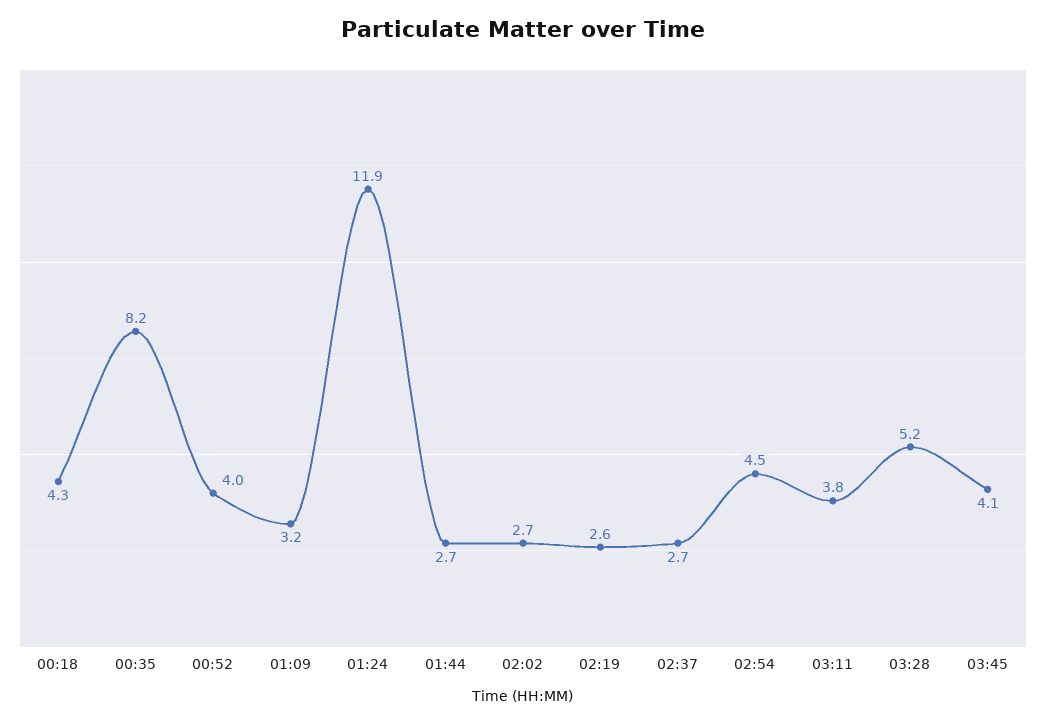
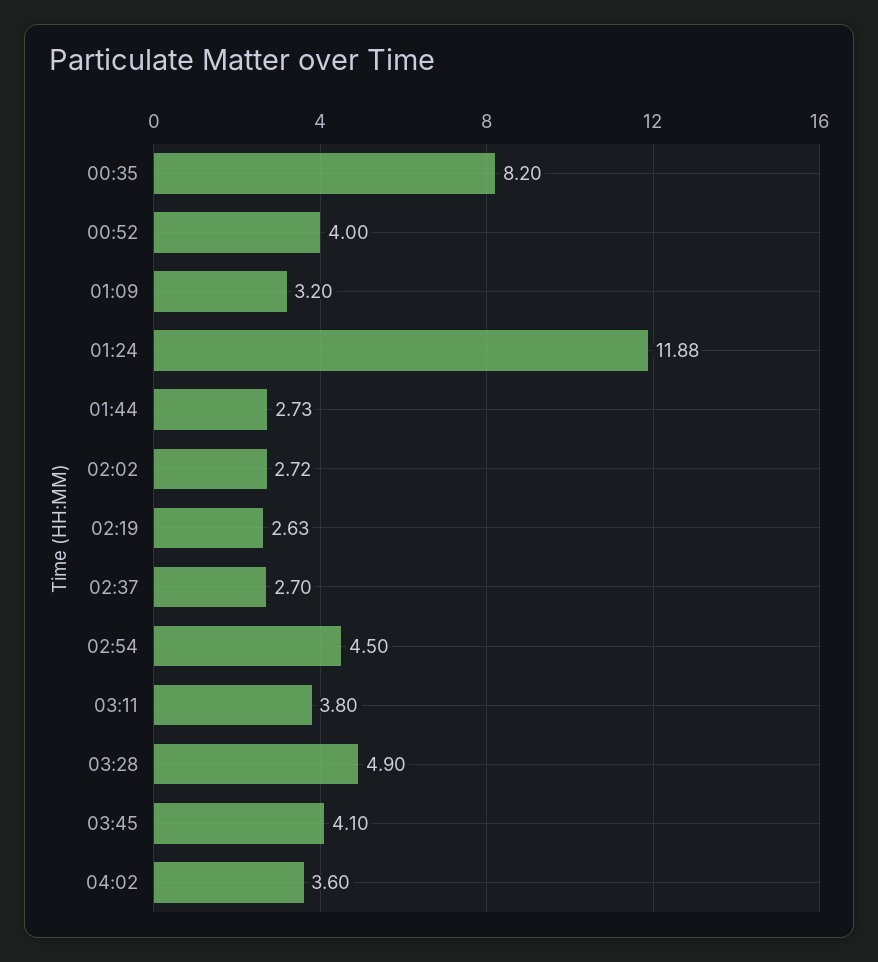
00:18: 4.3 -> none
03:28: 5.2 -> 4.9
04:02: none -> 3.6

